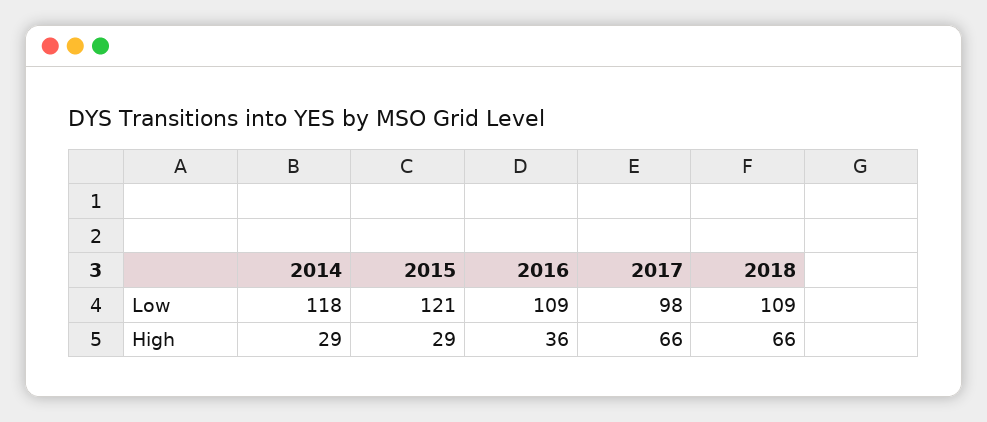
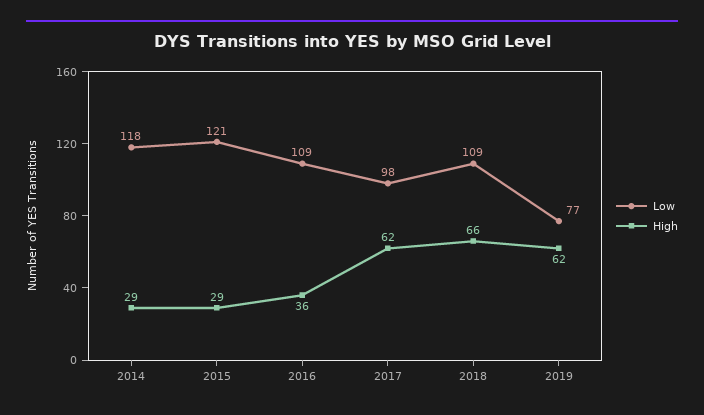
High, 2017: 66 -> 62
Low, 2019: none -> 77
High, 2019: none -> 62

